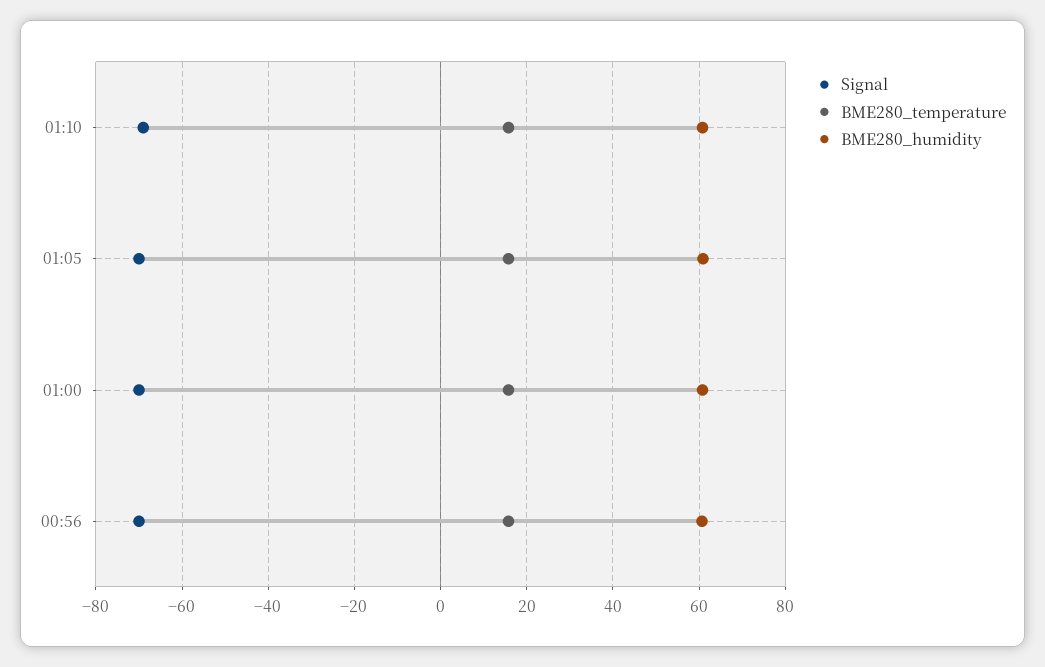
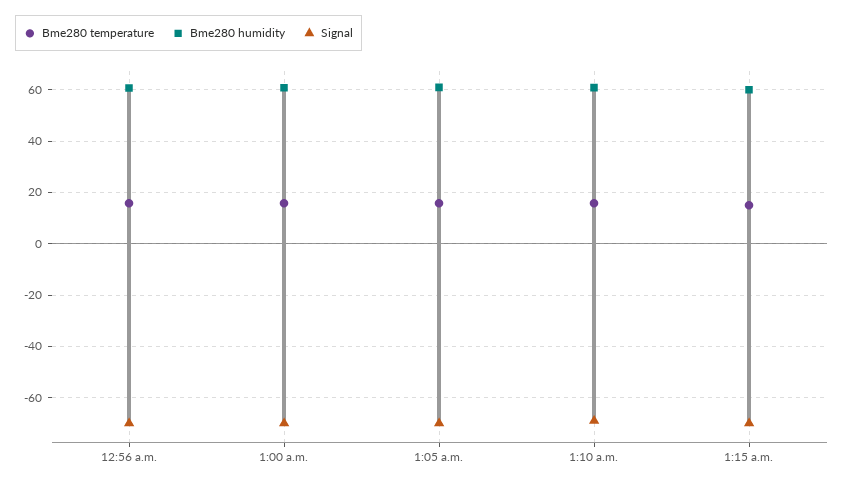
BME280_temperature, 1:15 a.m.: none -> 15
BME280_humidity, 1:15 a.m.: none -> 60
Signal, 1:15 a.m.: none -> -70

